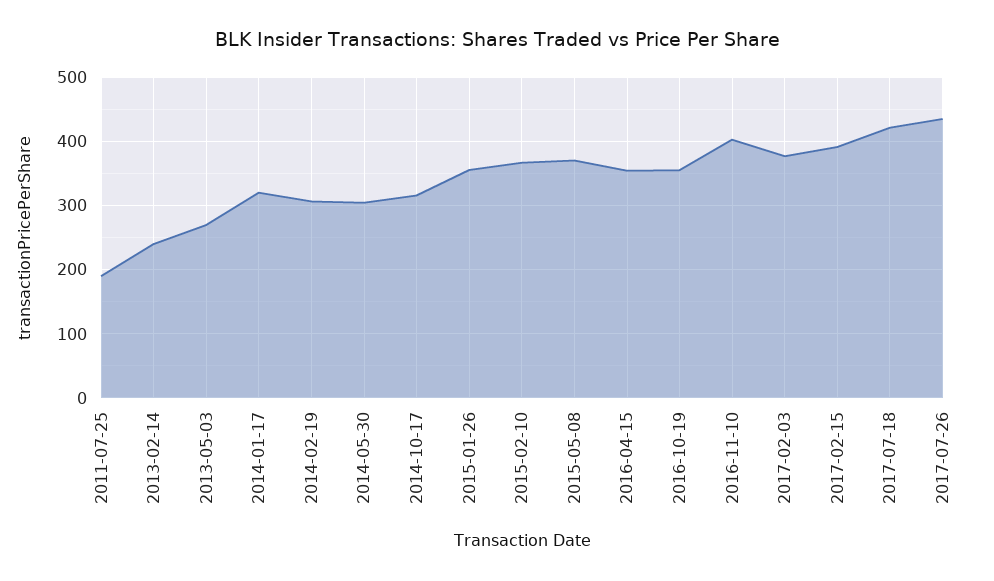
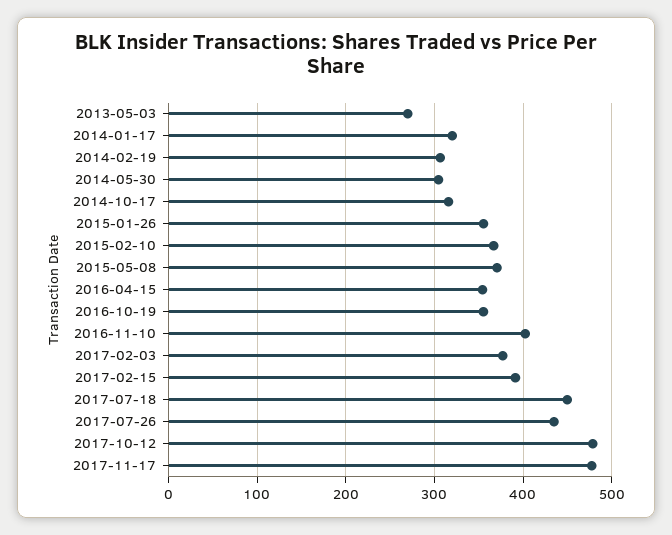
2011-07-25: 190 -> none
2013-02-14: 240 -> none
2017-07-18: 420 -> 450
2017-10-12: none -> 480
2017-11-17: none -> 480

